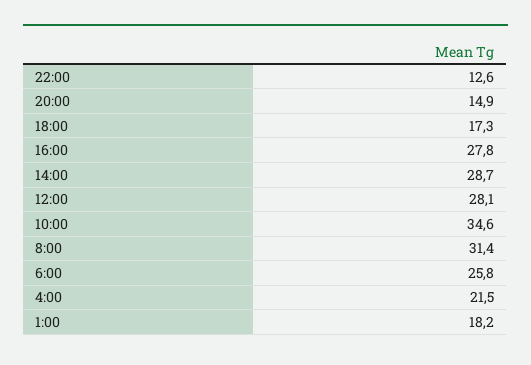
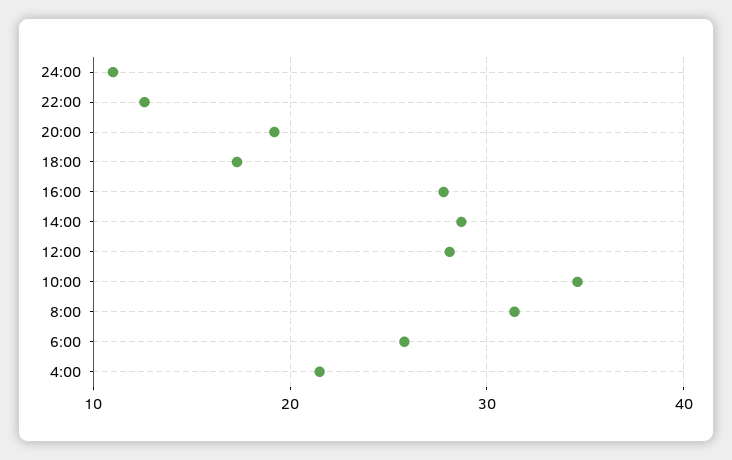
20:00: 14.9 -> 19
1:00: 18.2 -> none
24:00: none -> 11

